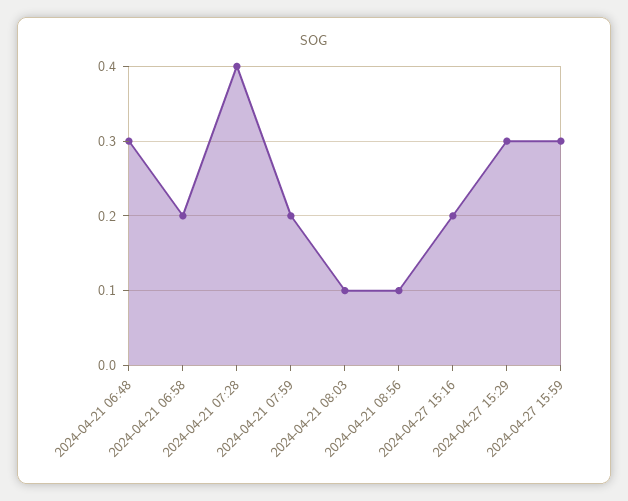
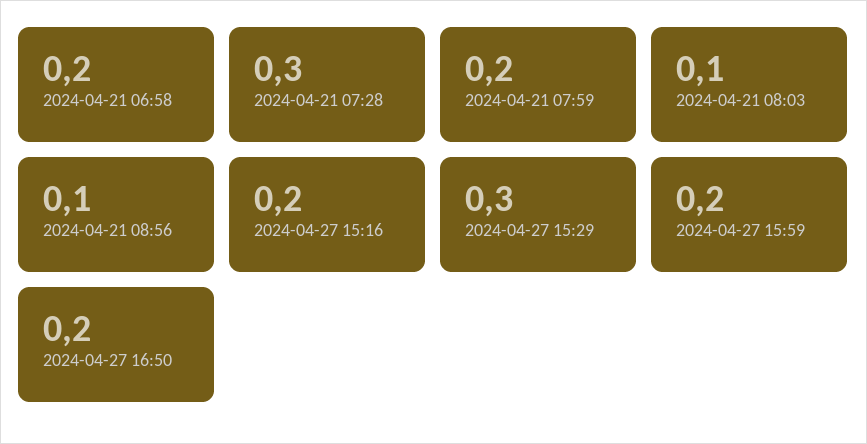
2024-04-21 06:48: 0.3 -> none
2024-04-21 07:28: 0.4 -> 0.3
2024-04-27 15:59: 0.3 -> 0.2
2024-04-27 16:50: none -> 0.2

